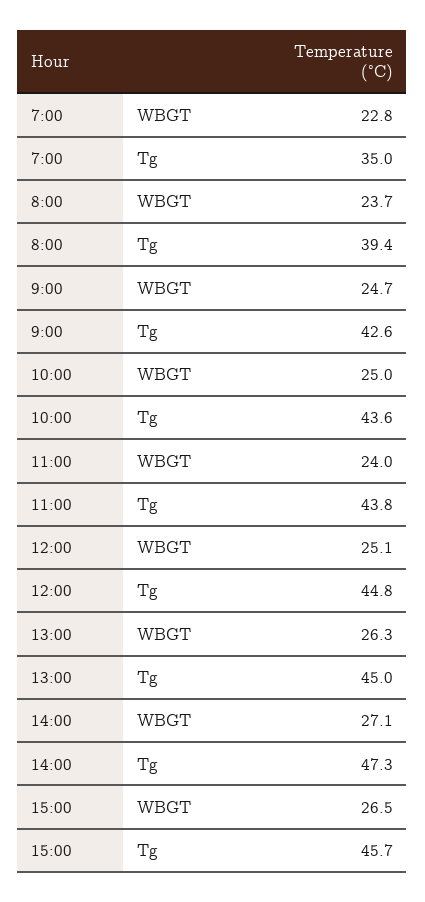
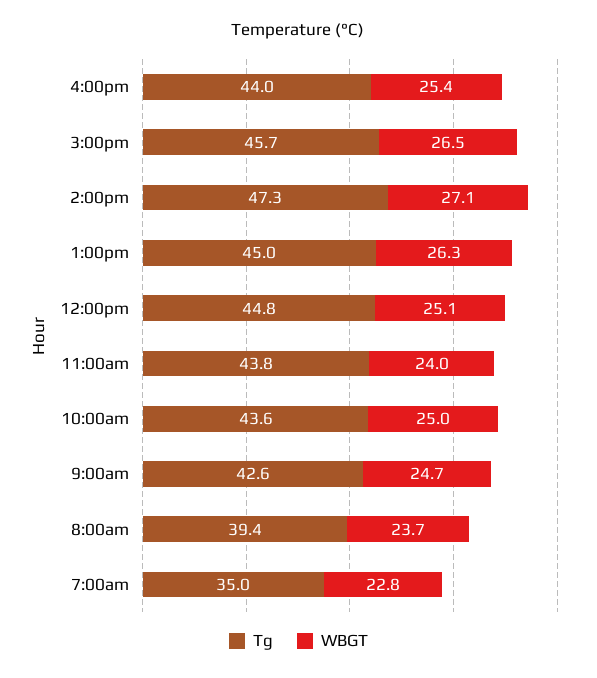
Tg, 4:00pm: none -> 44
WBGT, 4:00pm: none -> 25.4

